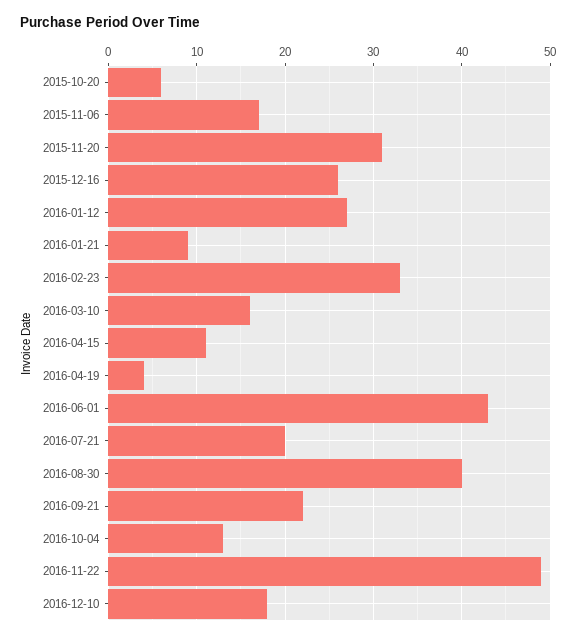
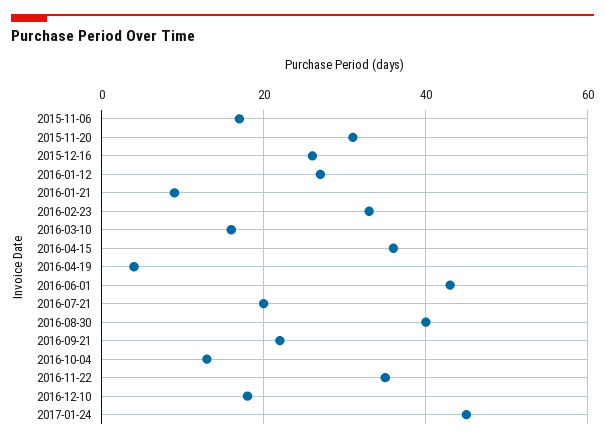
2015-10-20: 6 -> none
2016-04-15: 11 -> 35
2016-11-22: 49 -> 35
2017-01-24: none -> 45

